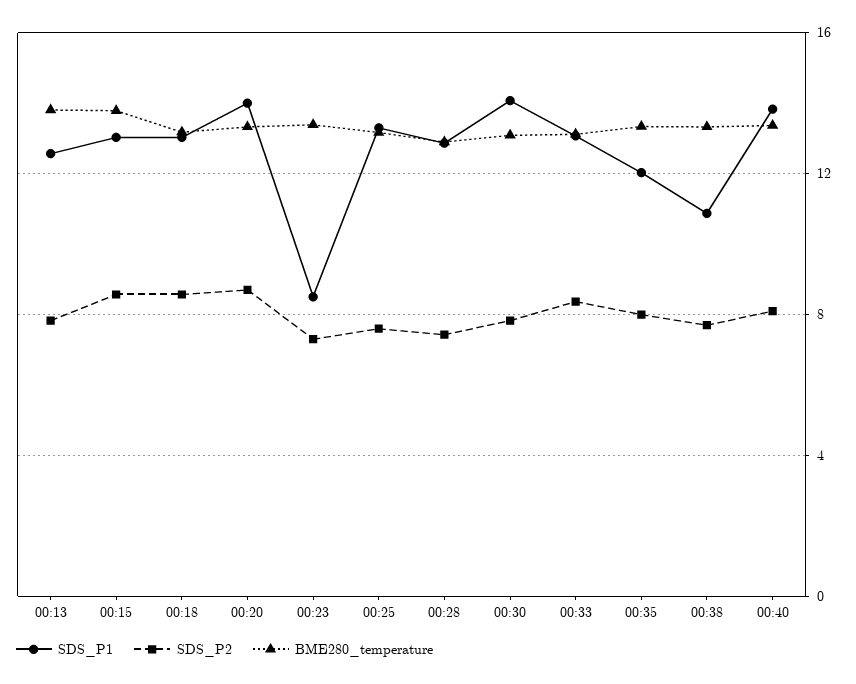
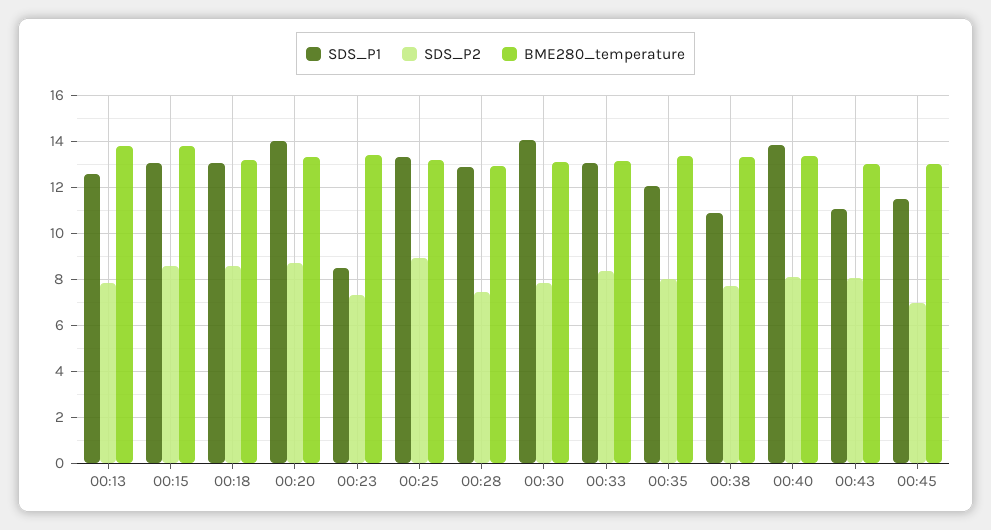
SDS_P2, 00:25: 7.5 -> 9
SDS_P1, 00:43: none -> 11
SDS_P2, 00:43: none -> 8
BME280_temperature, 00:43: none -> 13
SDS_P1, 00:45: none -> 11.5
SDS_P2, 00:45: none -> 7
BME280_temperature, 00:45: none -> 13

